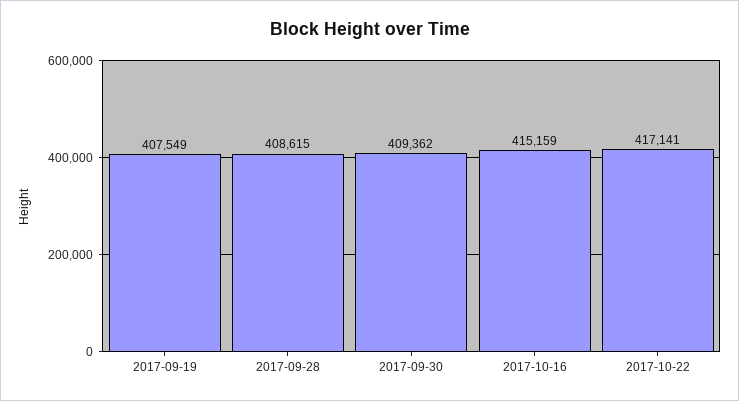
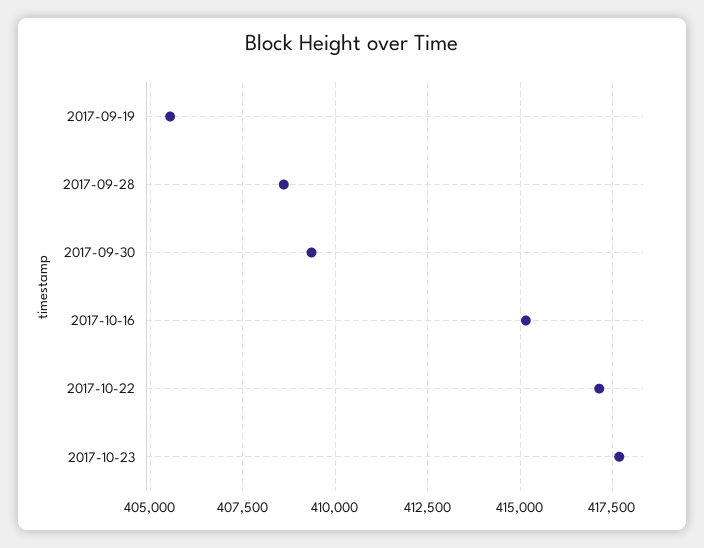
2017-09-19: 407549 -> 405500
2017-10-23: none -> 417750

